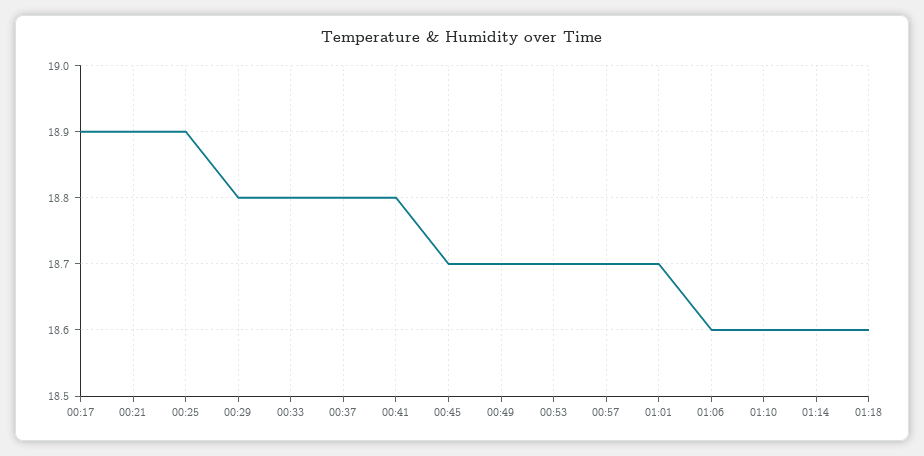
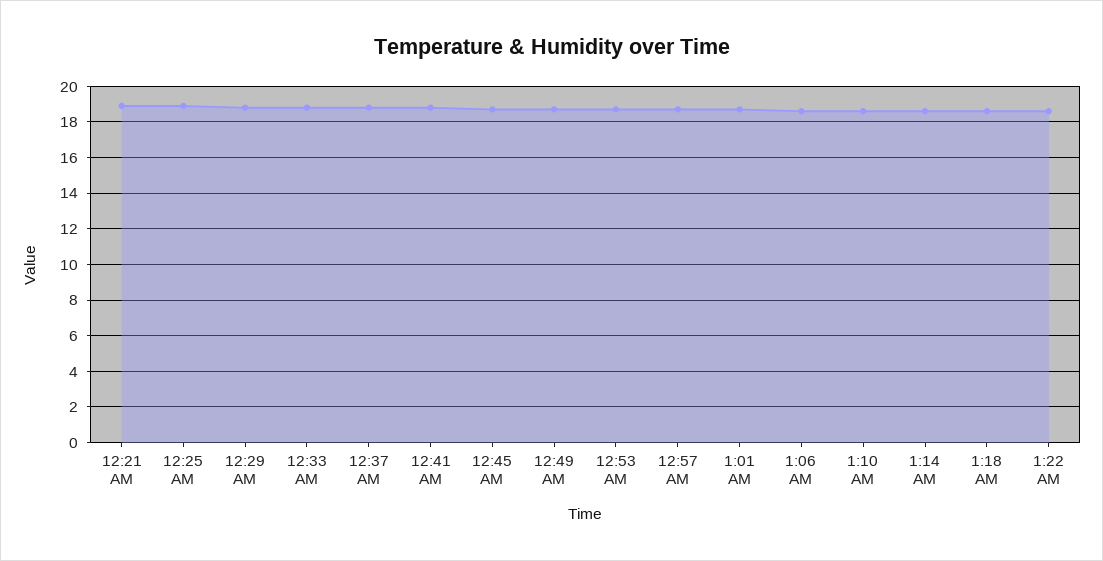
00:17: 18.9 -> none
1:22 AM: none -> 18.5

